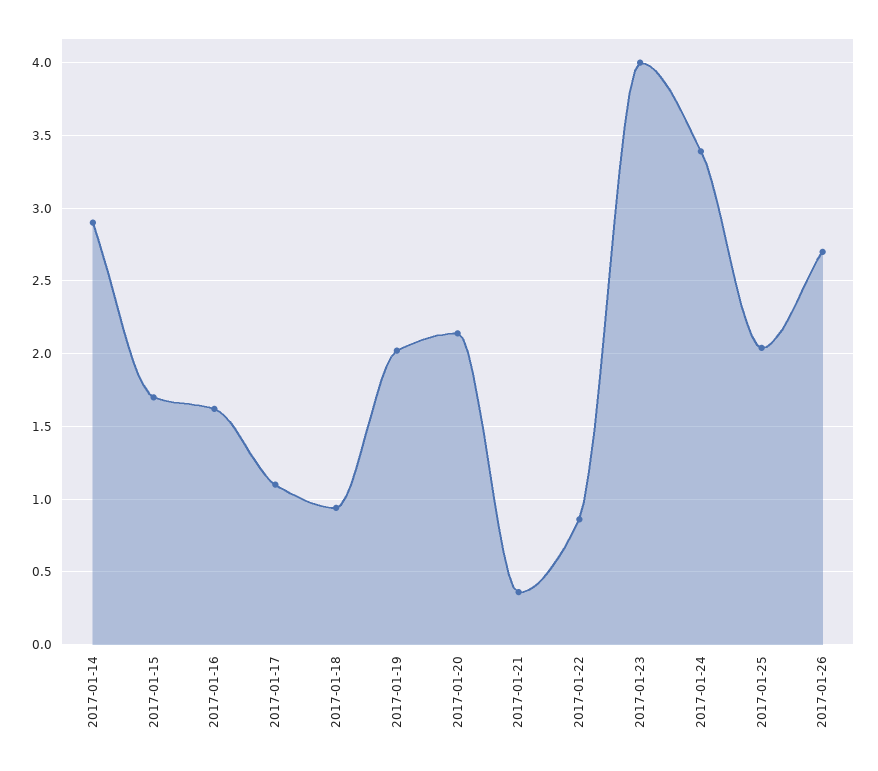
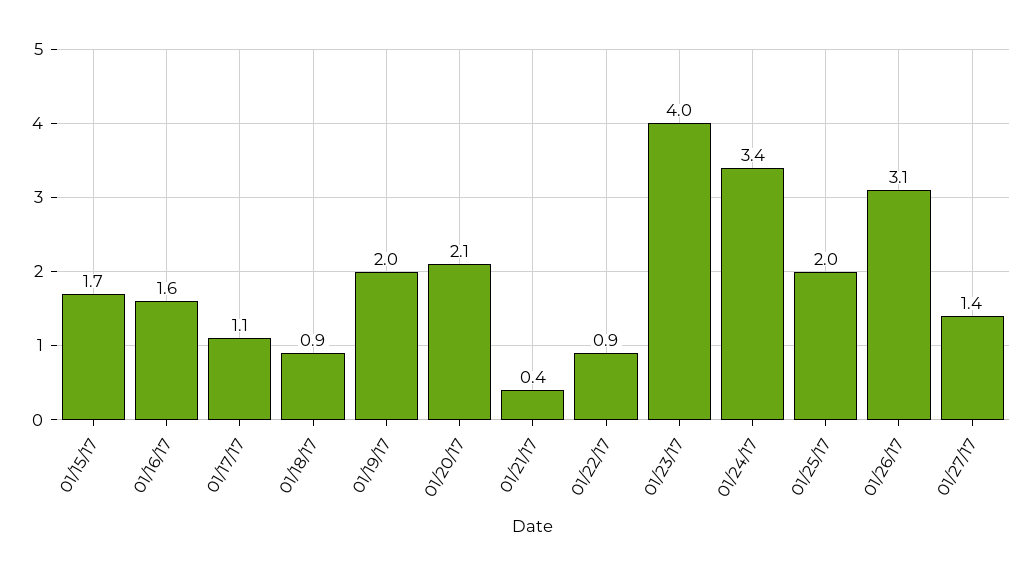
2017-01-14: 2.9 -> none
2017-01-26: 2.7 -> 3.1
01/27/17: none -> 1.4

